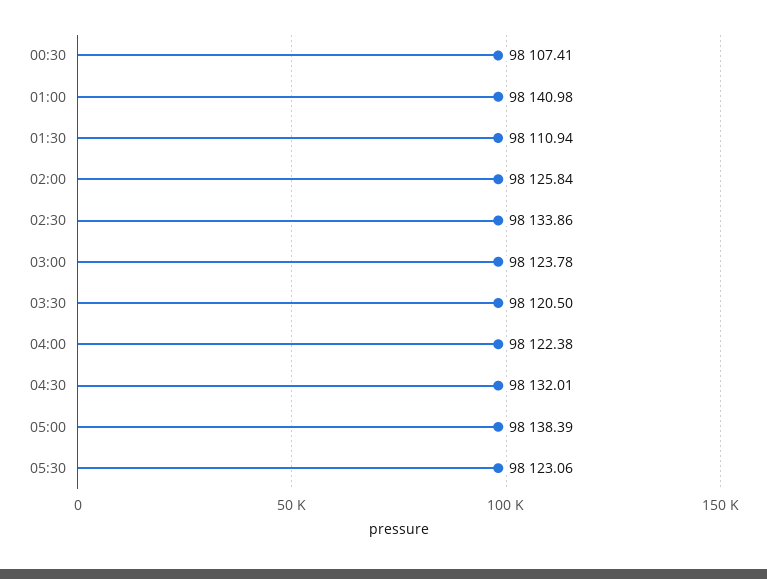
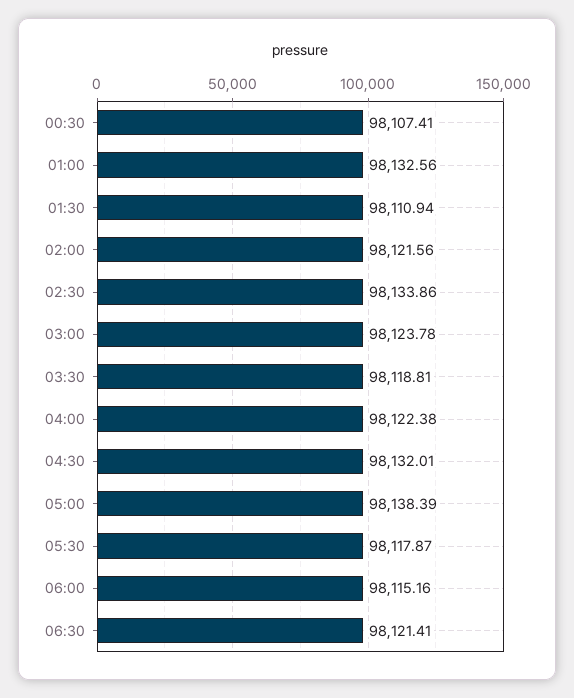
01:00: 98140.98 -> 98132.56
02:00: 98125.84 -> 98121.56
03:30: 98120.5 -> 98118.81
05:30: 98123.06 -> 98117.87
06:00: none -> 98115.16
06:30: none -> 98121.41

